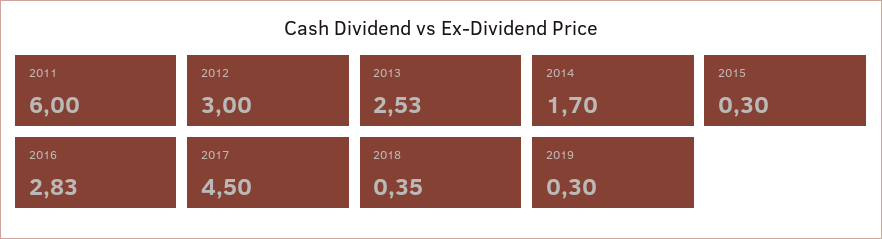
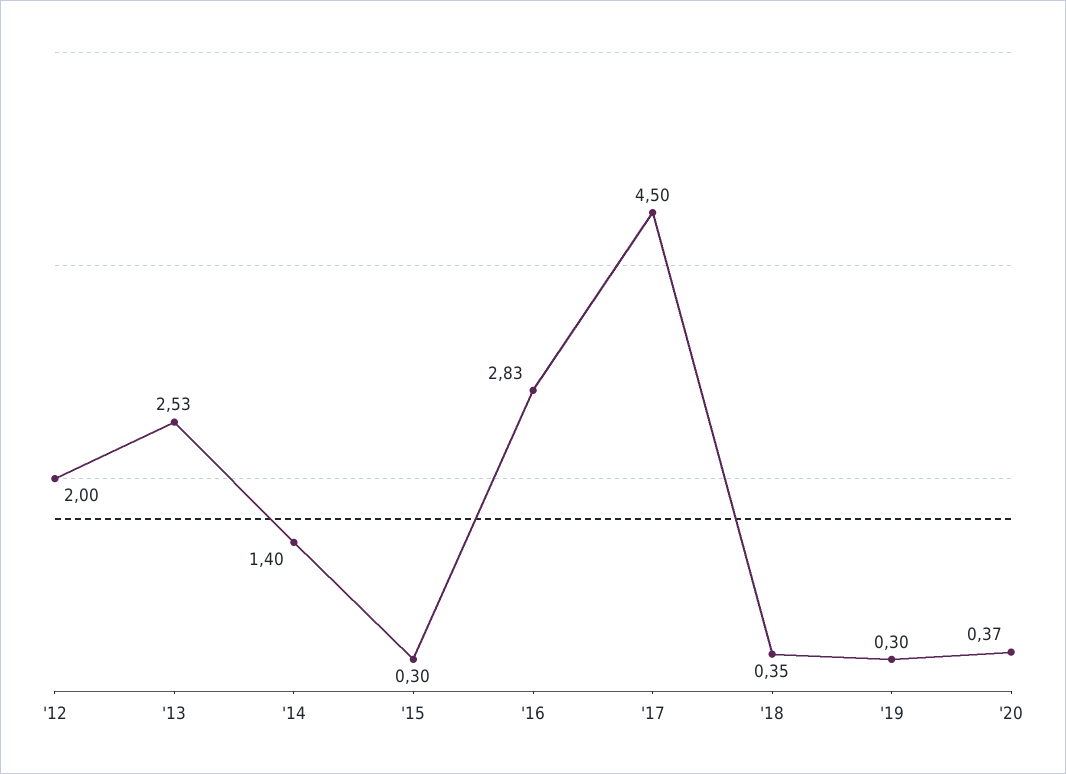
2011: 6 -> none
2012: 3 -> 2
2014: 1.7 -> 1.4
'20: none -> 0.37

